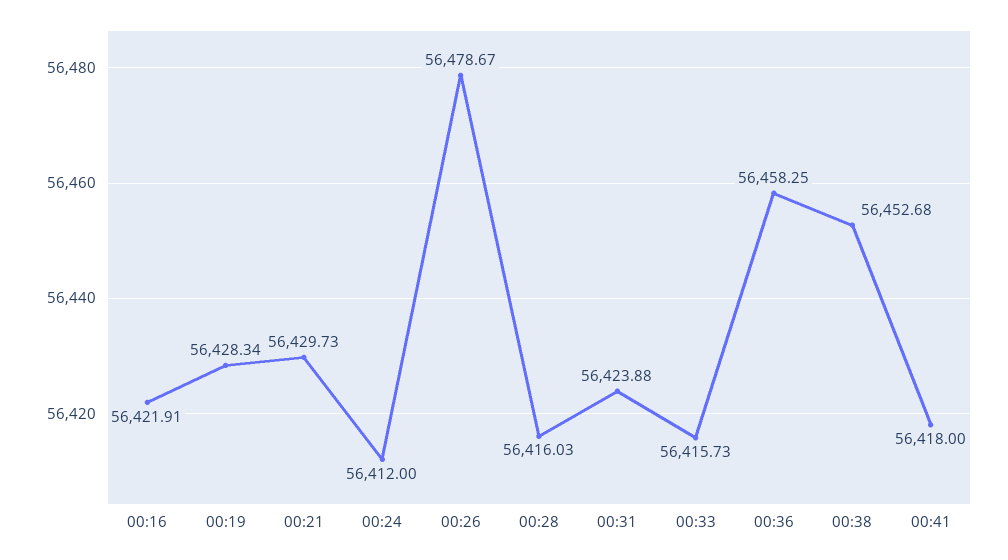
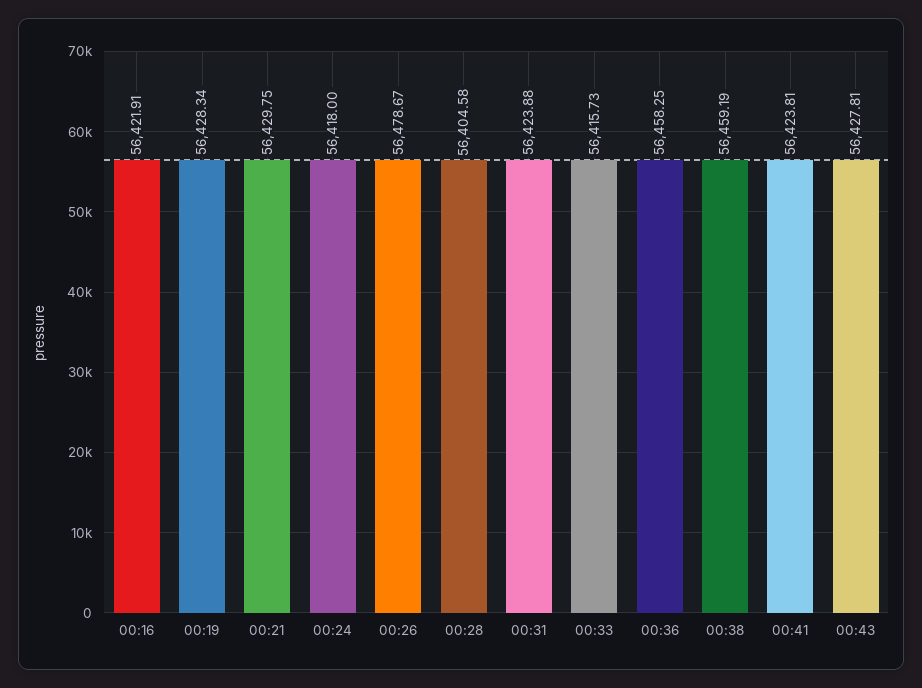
00:21: 56429.73 -> 56429.75
00:24: 56412 -> 56418
00:28: 56416.03 -> 56404.58
00:38: 56452.68 -> 56459.19
00:41: 56418 -> 56423.81
00:43: none -> 56427.81

